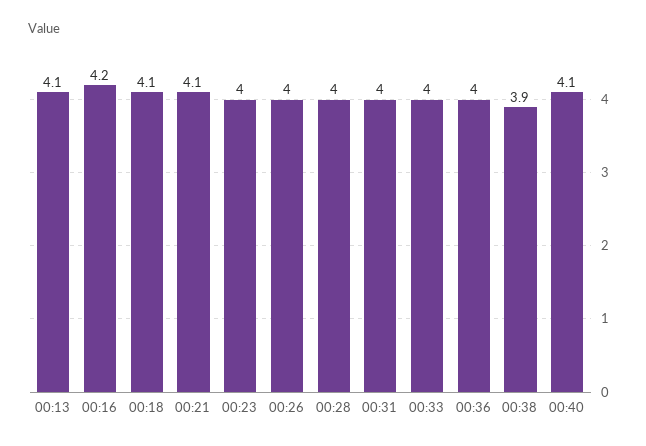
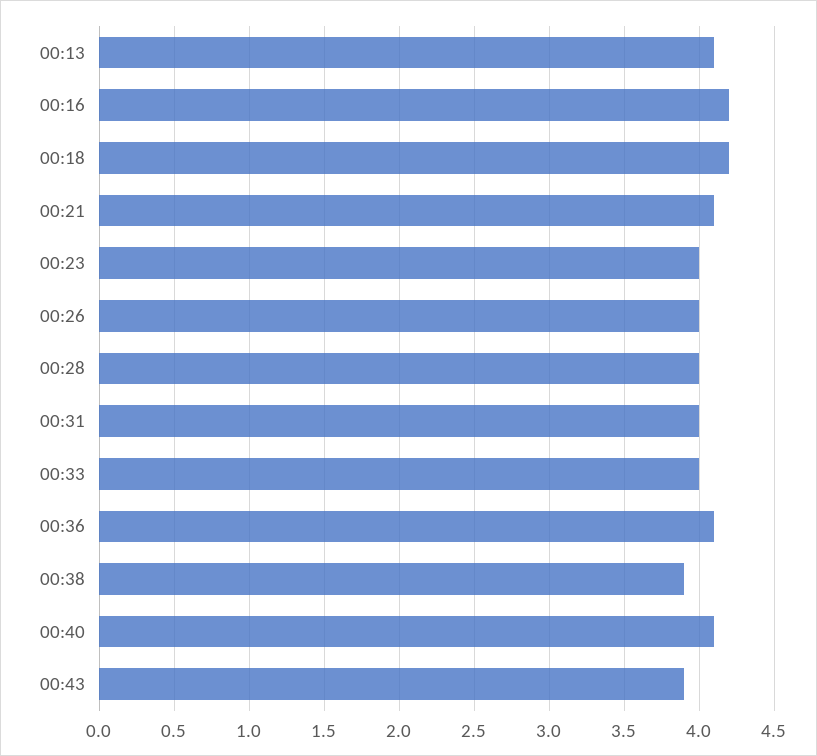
00:18: 4.1 -> 4.2
00:36: 4 -> 4.1
00:43: none -> 3.9

